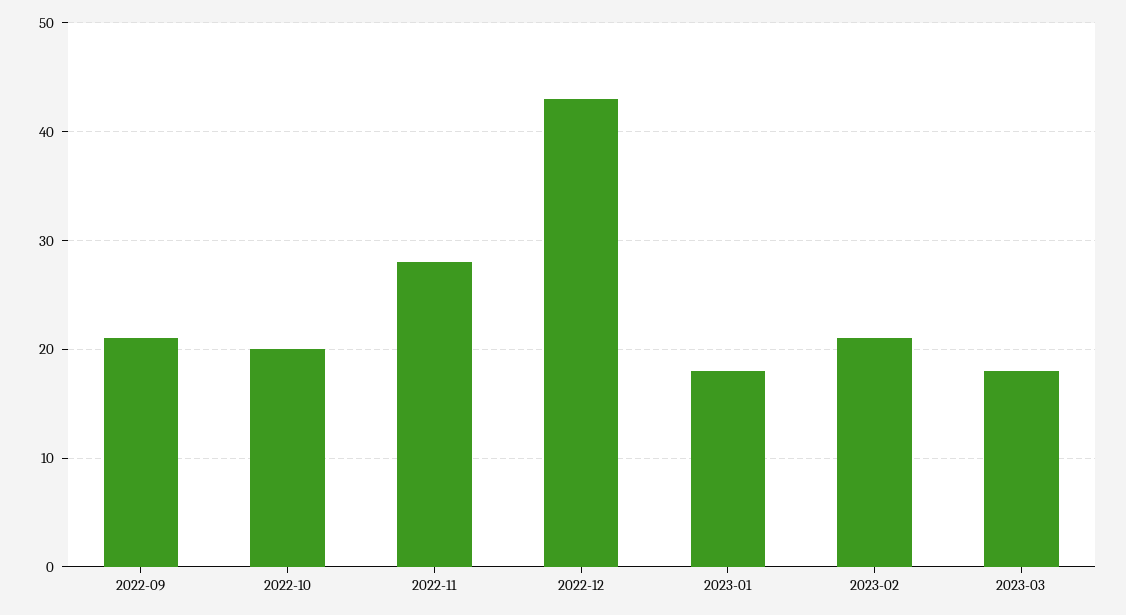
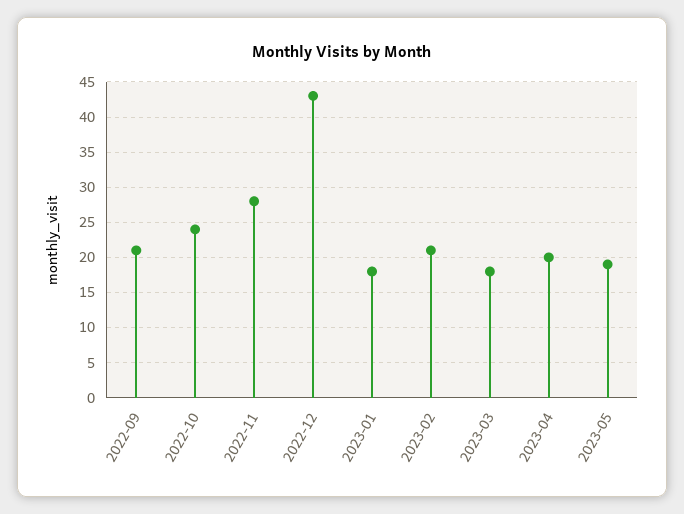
2022-10: 20 -> 24
2023-04: none -> 20
2023-05: none -> 19

